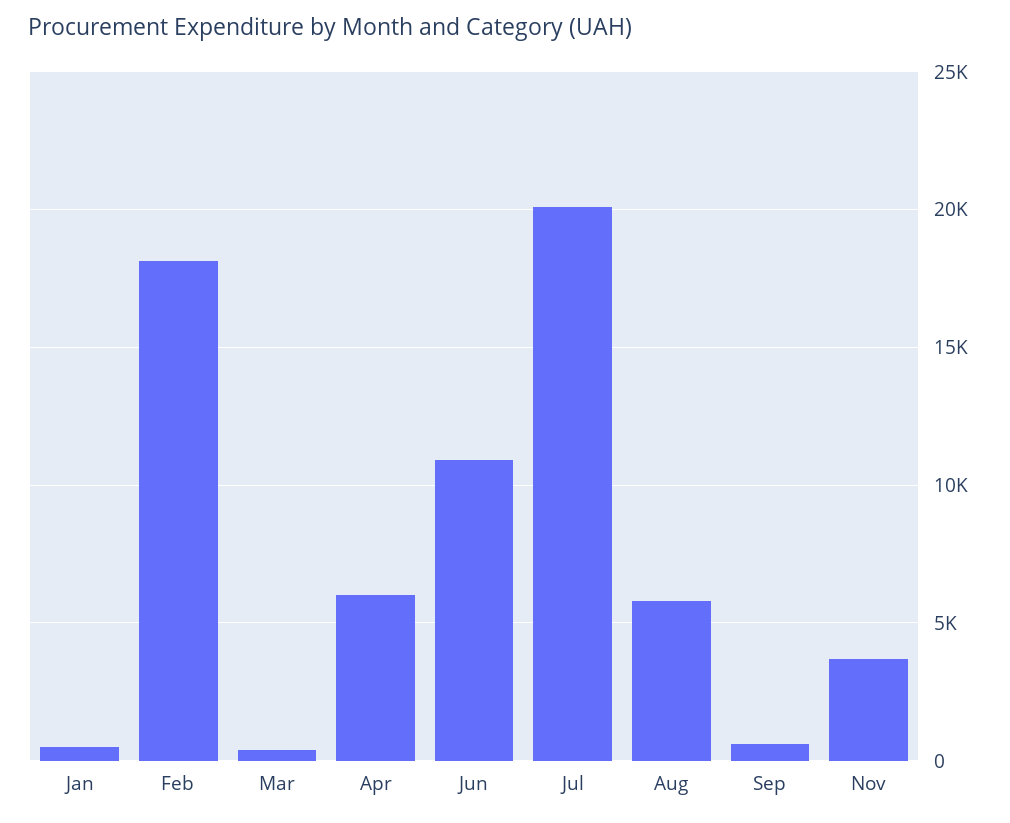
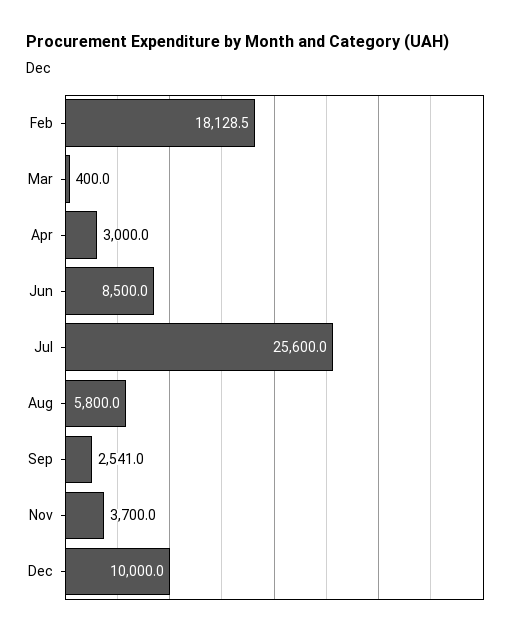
Jan: 500 -> none
Apr: 6000 -> 3000
Jun: 11000 -> 8500
Jul: 20000 -> 25600
Sep: 500 -> 2541
Dec: none -> 10000

